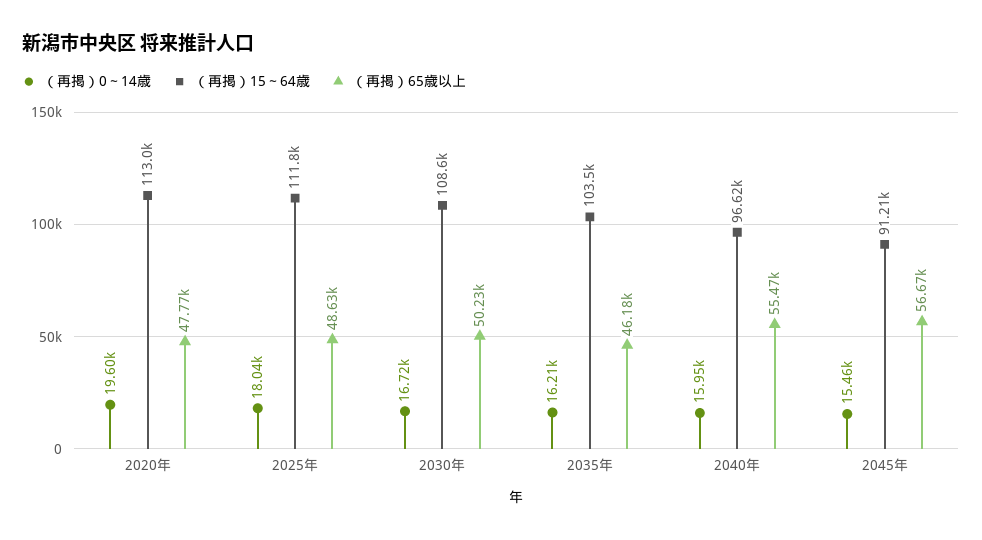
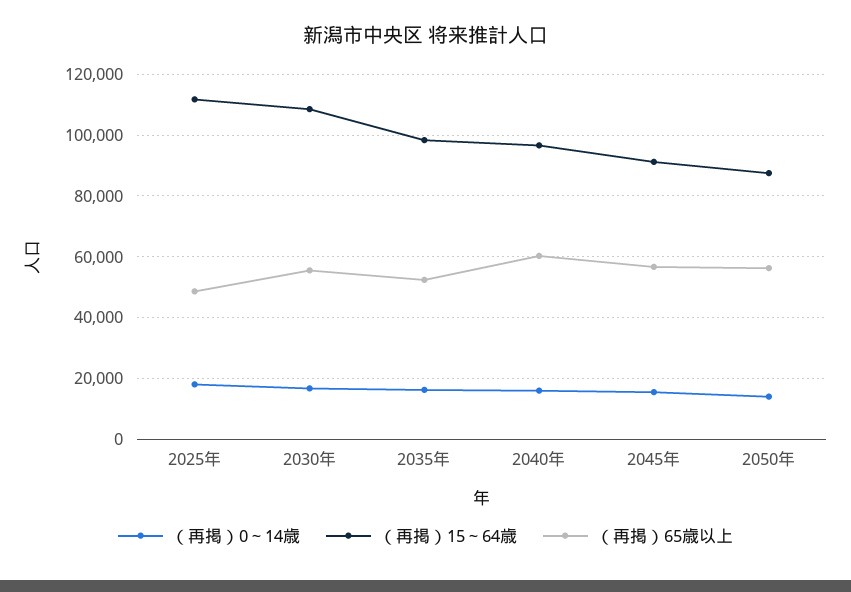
（再掲）0～14歳, 2020年: 19600 -> none
（再掲）15～64歳, 2020年: 113000 -> none
（再掲）65歳以上, 2020年: 47770 -> none
（再掲）65歳以上, 2030年: 50230 -> 56000
（再掲）15～64歳, 2035年: 103500 -> 98000
（再掲）65歳以上, 2035年: 46180 -> 52000
（再掲）65歳以上, 2040年: 55470 -> 60000
（再掲）0～14歳, 2050年: none -> 14000
（再掲）15～64歳, 2050年: none -> 88000
（再掲）65歳以上, 2050年: none -> 56000

